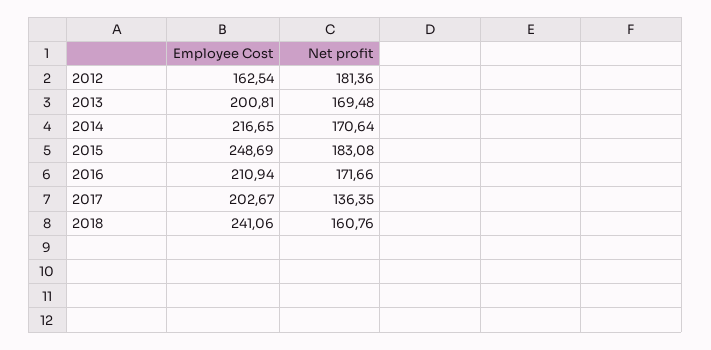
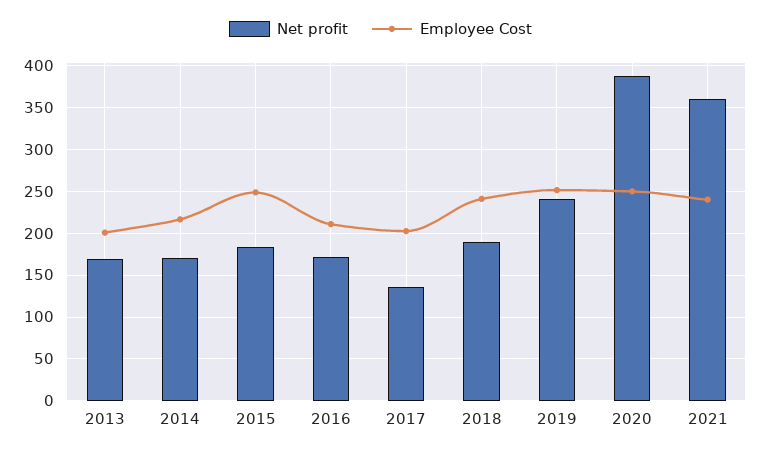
Employee Cost, 2012: 162.54 -> none
Net profit, 2012: 181.36 -> none
Net profit, 2018: 160.76 -> 190
Net profit, 2019: none -> 240
Employee Cost, 2019: none -> 250
Net profit, 2020: none -> 390
Employee Cost, 2020: none -> 250
Net profit, 2021: none -> 360
Employee Cost, 2021: none -> 240

